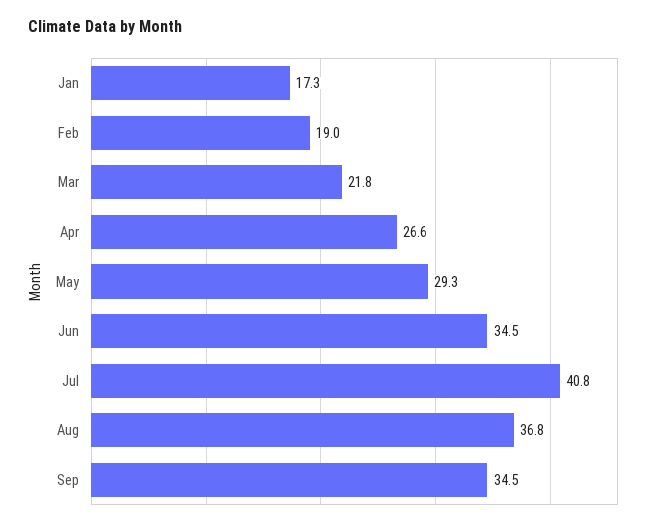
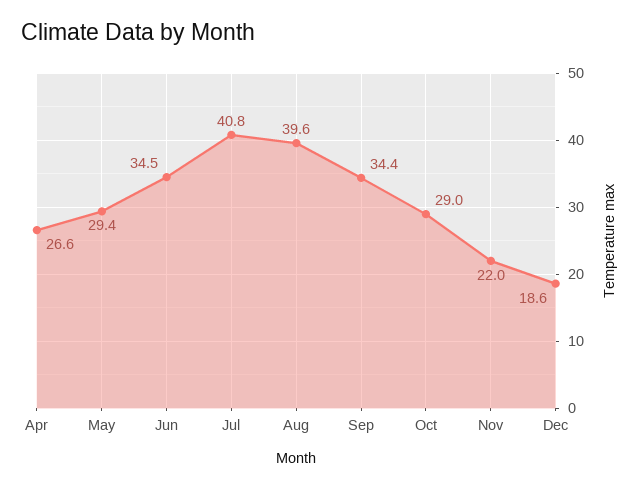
Jan: 17.3 -> none
Feb: 19 -> none
Mar: 21.8 -> none
May: 29.3 -> 29.4
Aug: 36.8 -> 39.6
Sep: 34.5 -> 34.4
Oct: none -> 29
Nov: none -> 22
Dec: none -> 18.6

